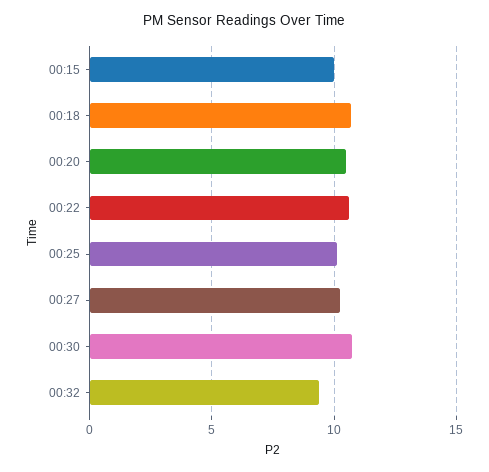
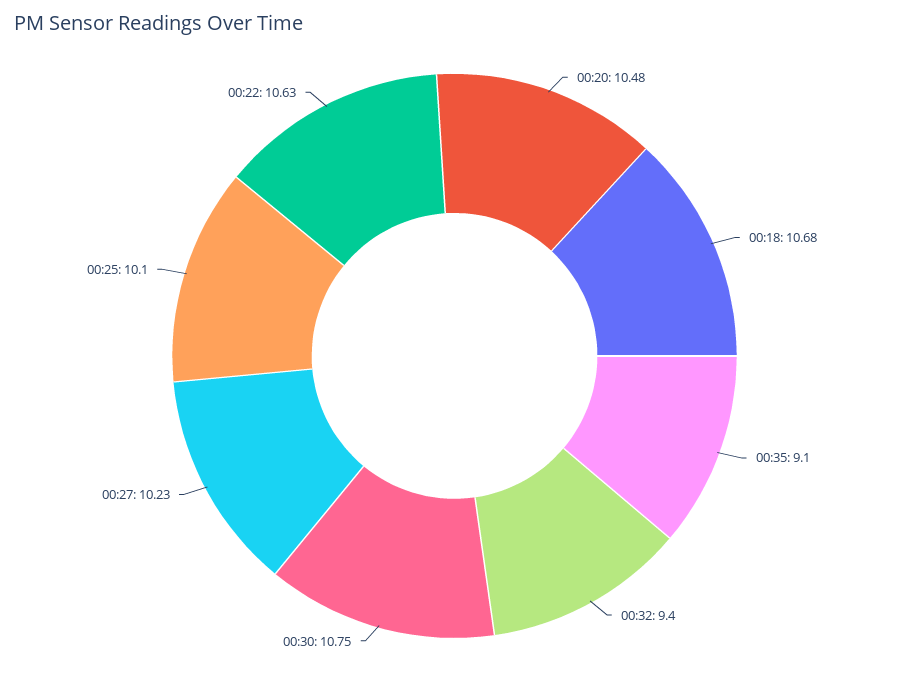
00:15: 10 -> none
00:35: none -> 9.1

